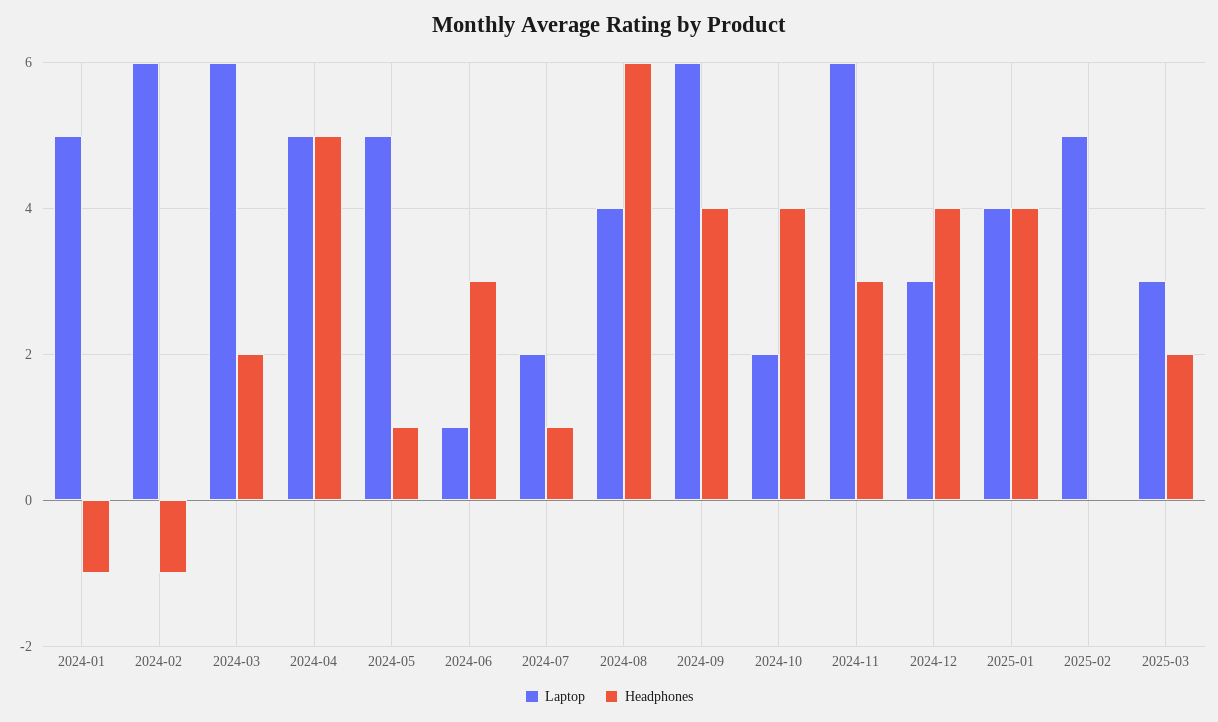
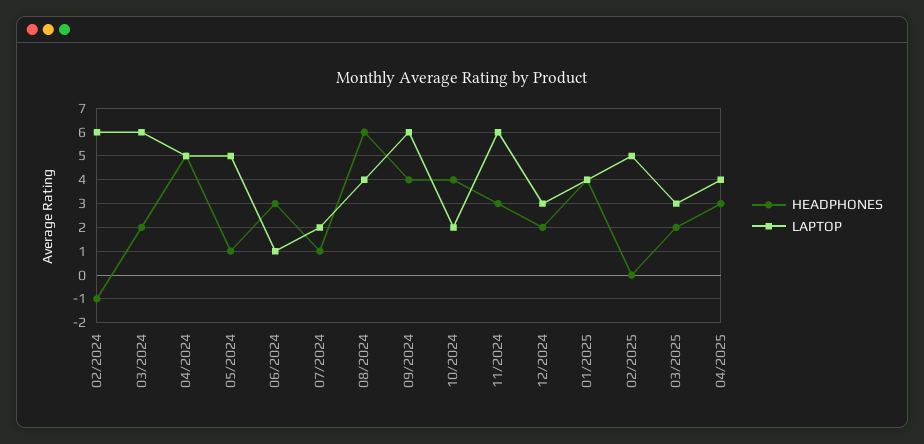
Laptop, 2024-01: 5 -> none
Headphones, 2024-01: -1 -> none
Headphones, 2024-12: 4 -> 2
Headphones, 04/2025: none -> 3
Laptop, 04/2025: none -> 4

